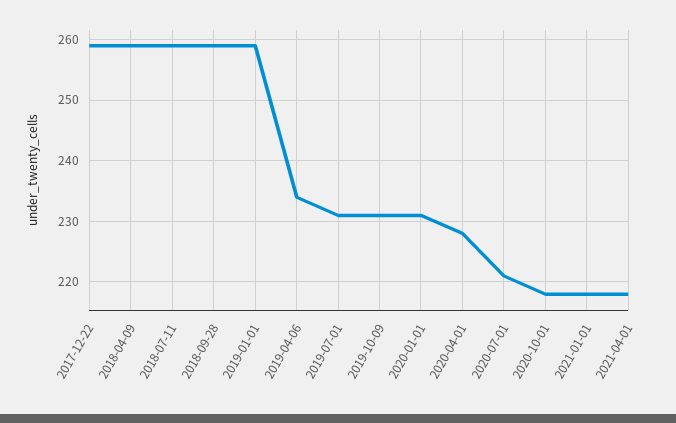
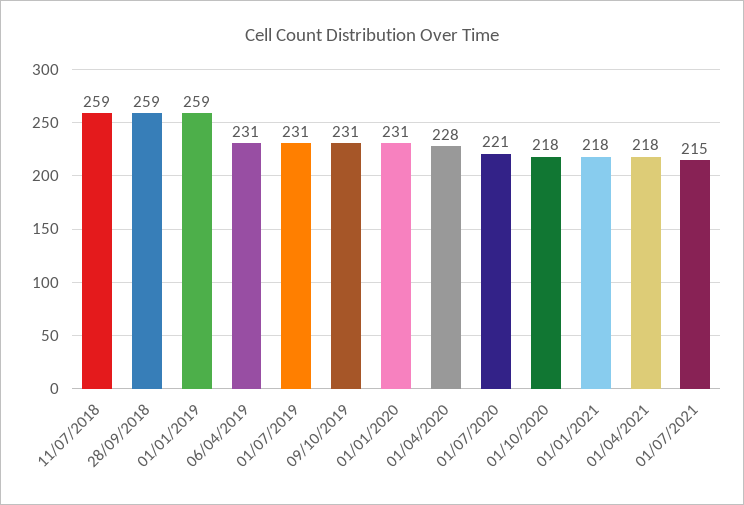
2017-12-22: 259 -> none
2018-04-09: 259 -> none
2019-04-06: 234 -> 231
01/07/2021: none -> 215

